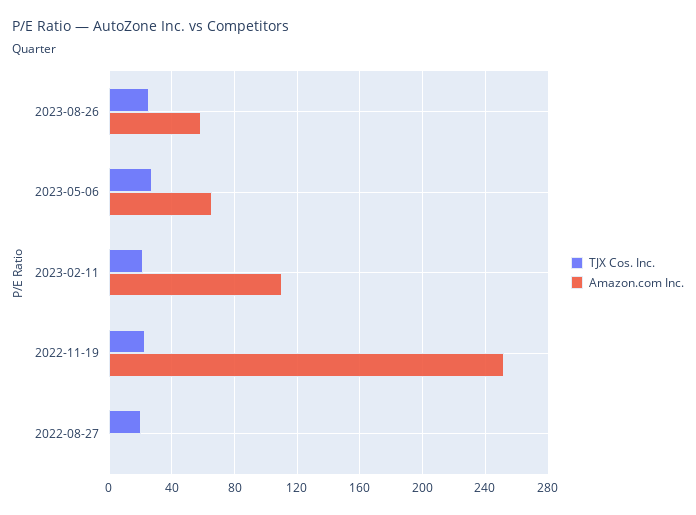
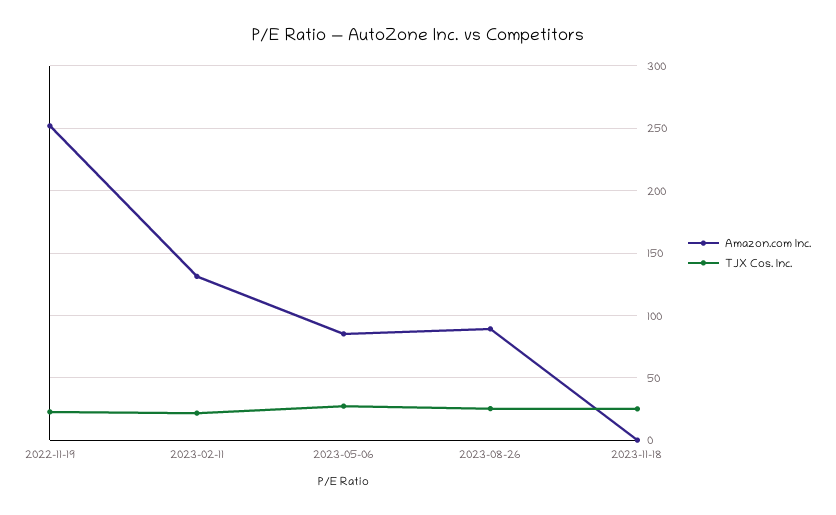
Amazon.com Inc., 2023-08-26: 60 -> 90
Amazon.com Inc., 2023-05-06: 65 -> 85
Amazon.com Inc., 2023-02-11: 110 -> 130
TJX Cos. Inc., 2022-08-27: 20 -> none
Amazon.com Inc., 2022-08-27: 0 -> none
Amazon.com Inc., 2023-11-18: none -> 0
TJX Cos. Inc., 2023-11-18: none -> 25

